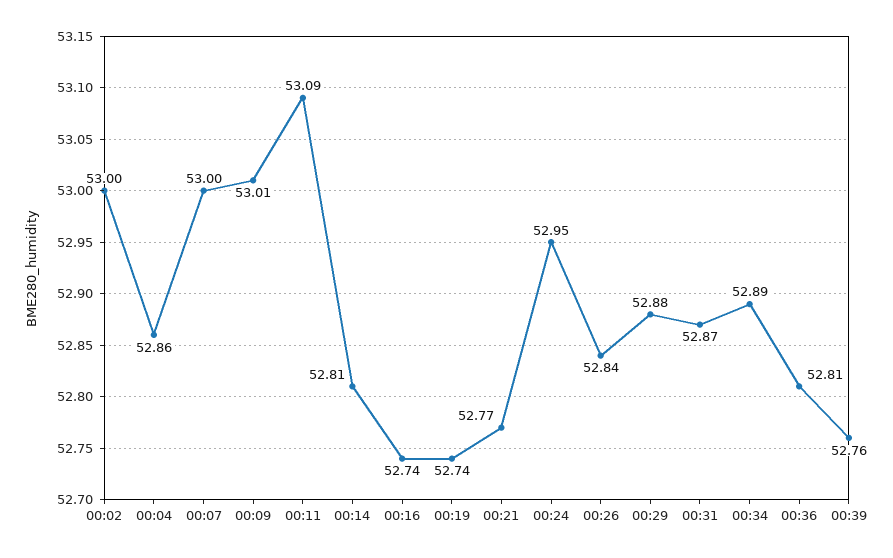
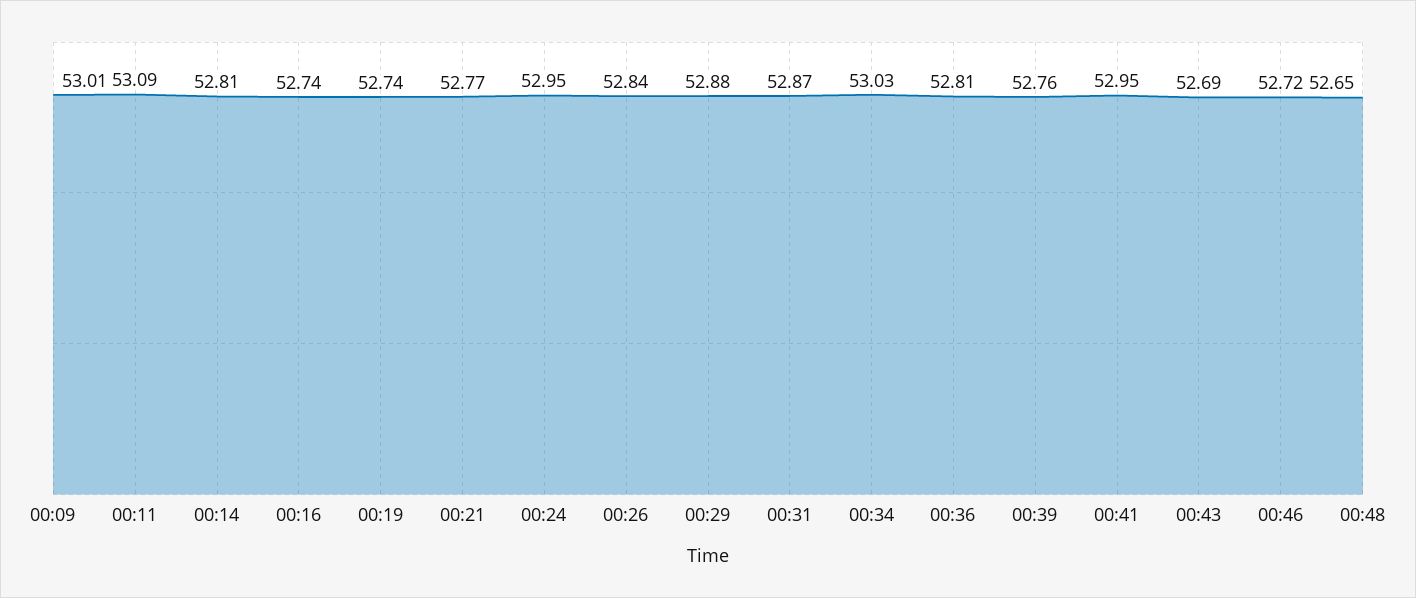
00:02: 53 -> none
00:04: 52.86 -> none
00:07: 53 -> none
00:34: 52.89 -> 53.03
00:41: none -> 52.95
00:43: none -> 52.69
00:46: none -> 52.72
00:48: none -> 52.65

